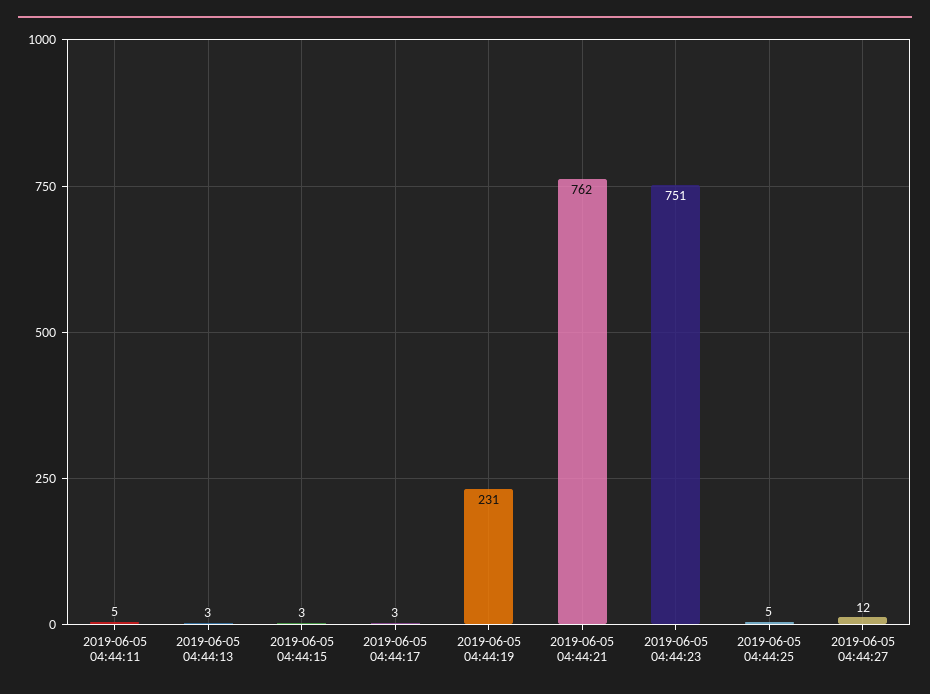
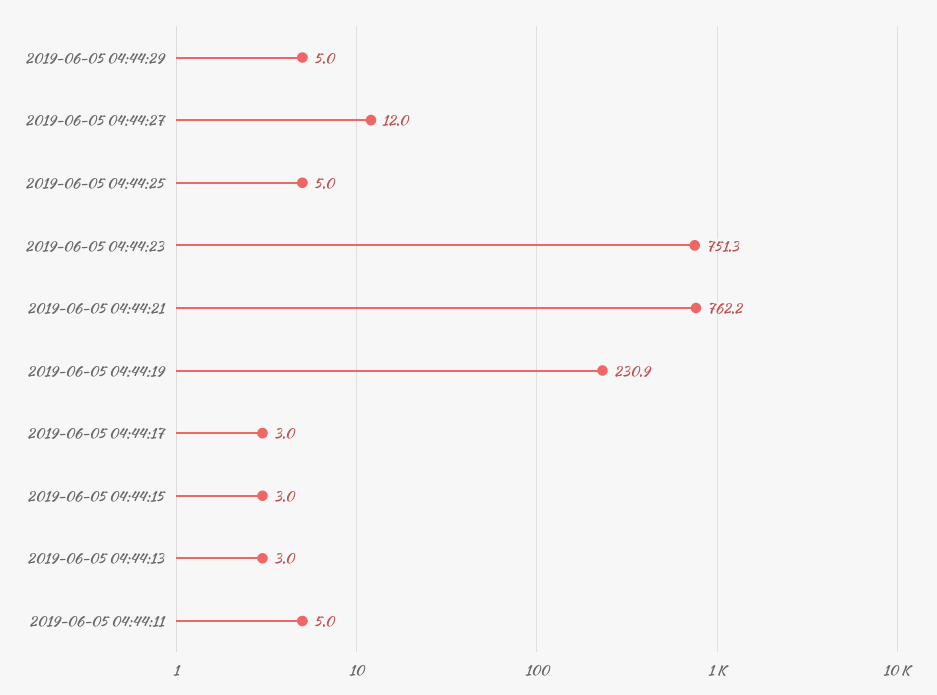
2019-06-05 04:44:29: none -> 5

